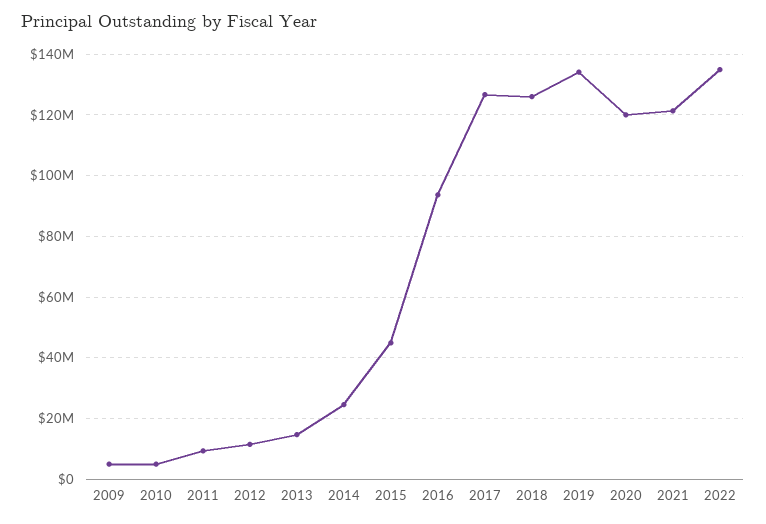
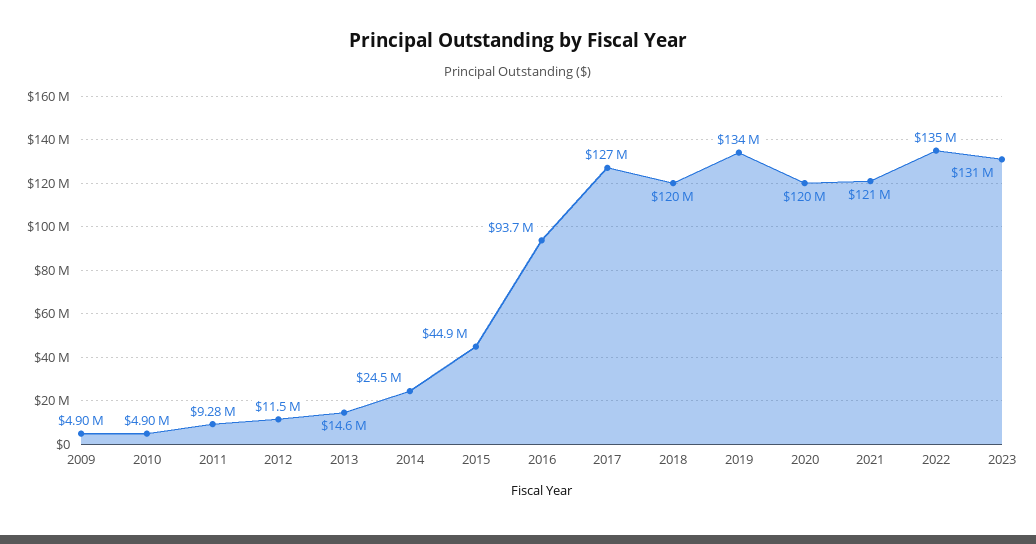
2018: 126000000 -> 120000000
2023: none -> 131000000

